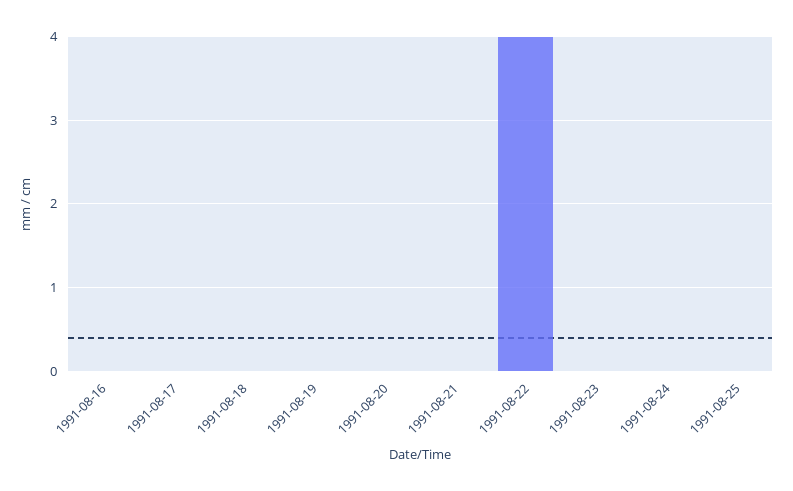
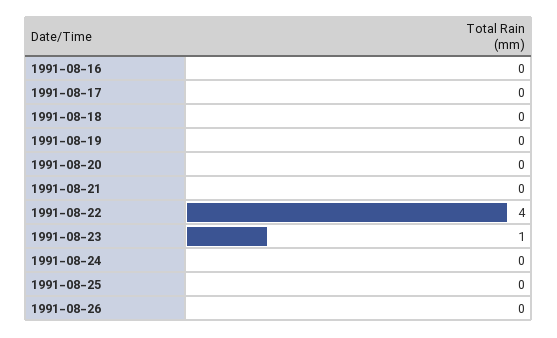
1991-08-23: 0 -> 1
1991-08-26: none -> 0

